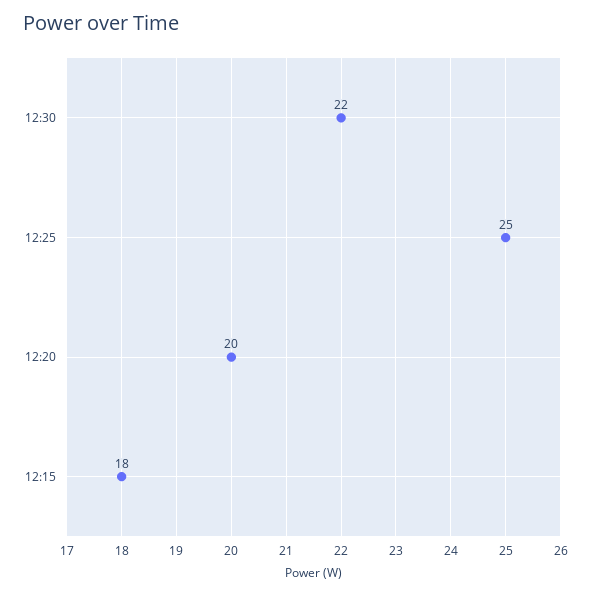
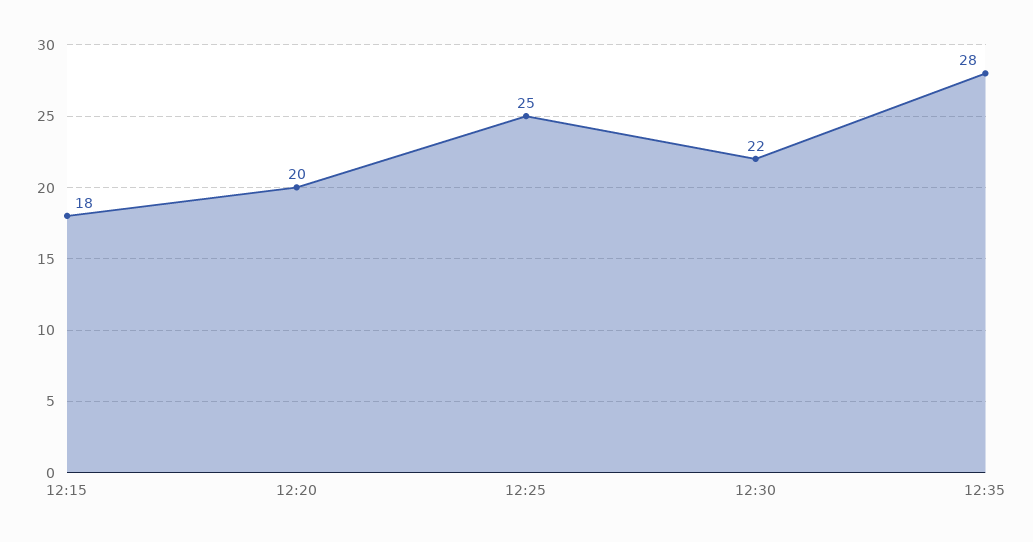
12:35: none -> 28

